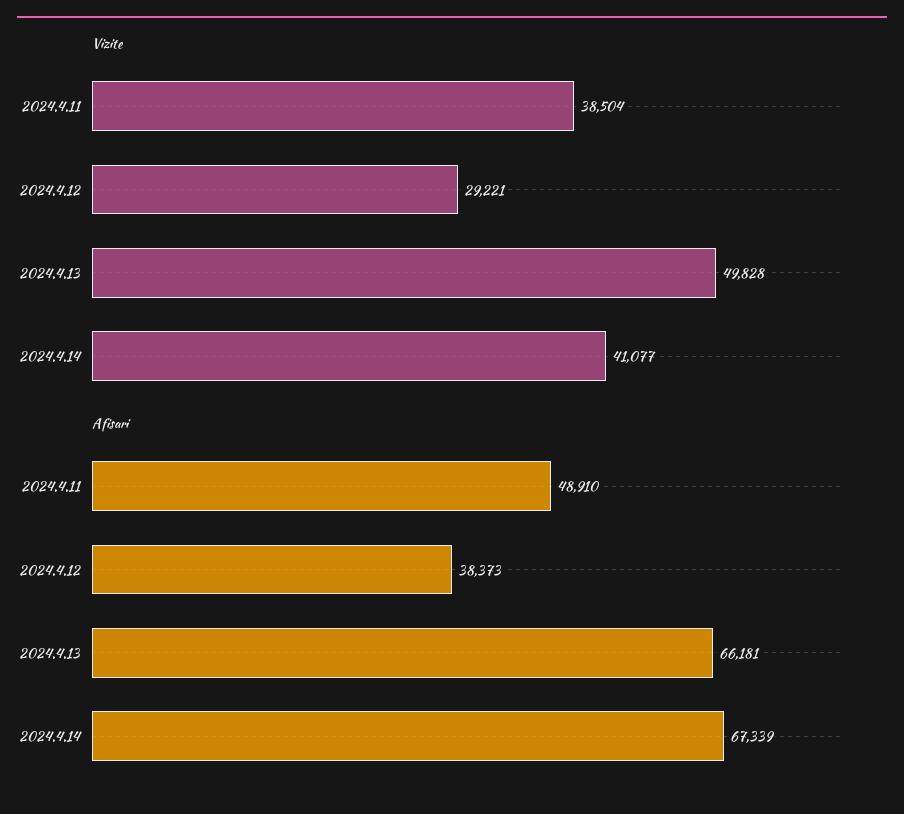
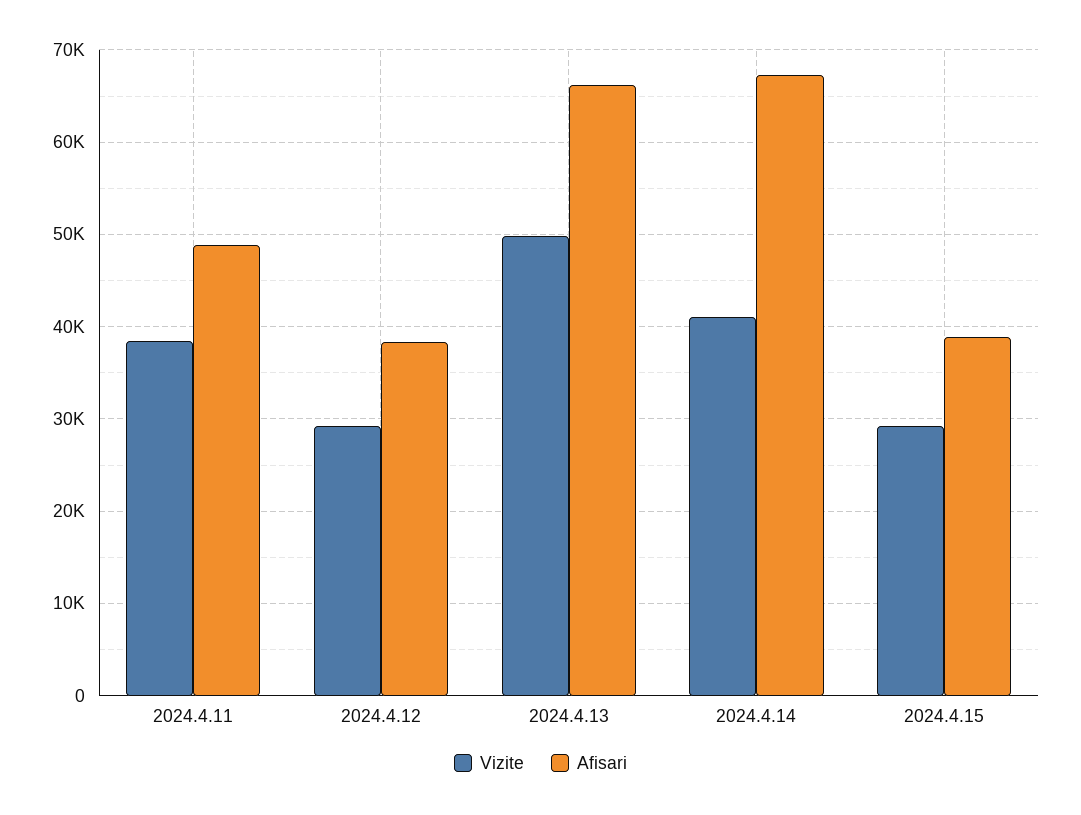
Vizite, 2024.4.15: none -> 29000
Afisari, 2024.4.15: none -> 39000

